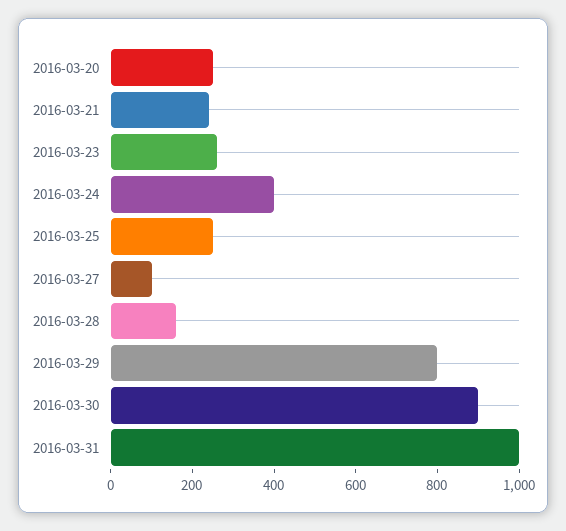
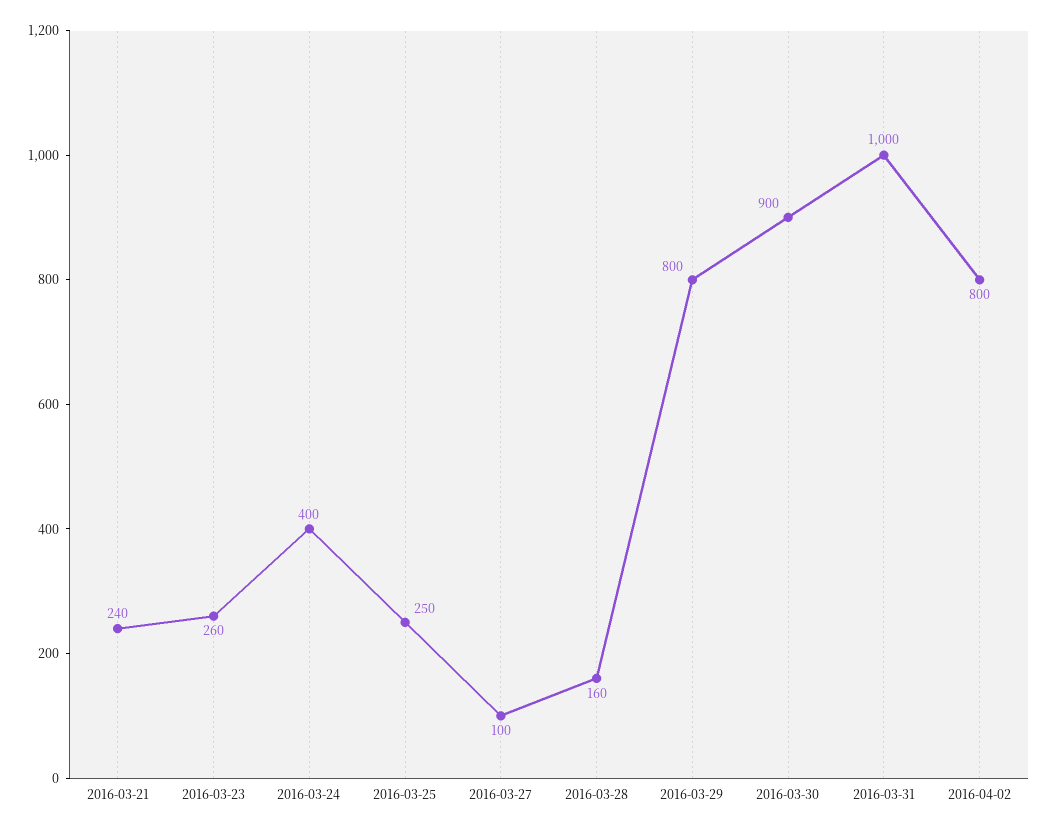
2016-03-20: 250 -> none
2016-04-02: none -> 800

